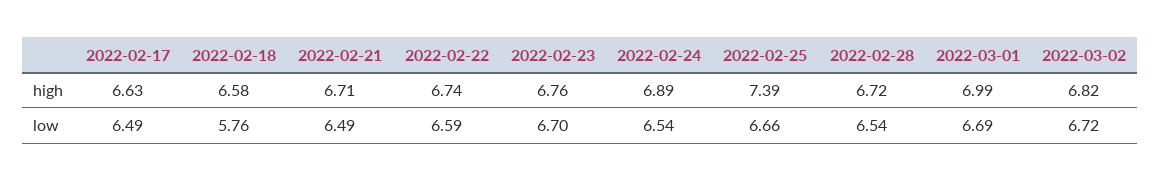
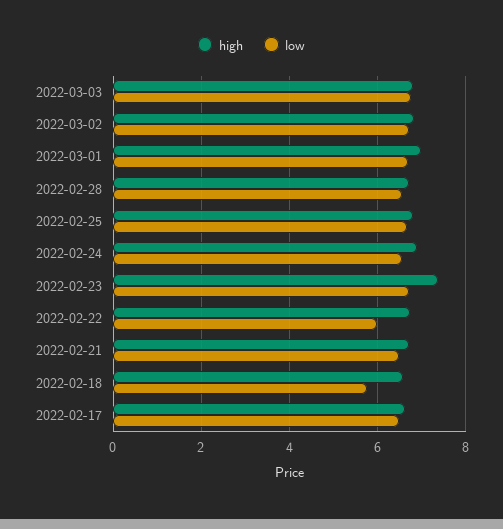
high, 2022-02-23: 6.76 -> 7.4
high, 2022-02-25: 7.39 -> 6.8
low, 2022-02-22: 6.59 -> 6
high, 2022-03-03: none -> 6.8
low, 2022-03-03: none -> 6.8

